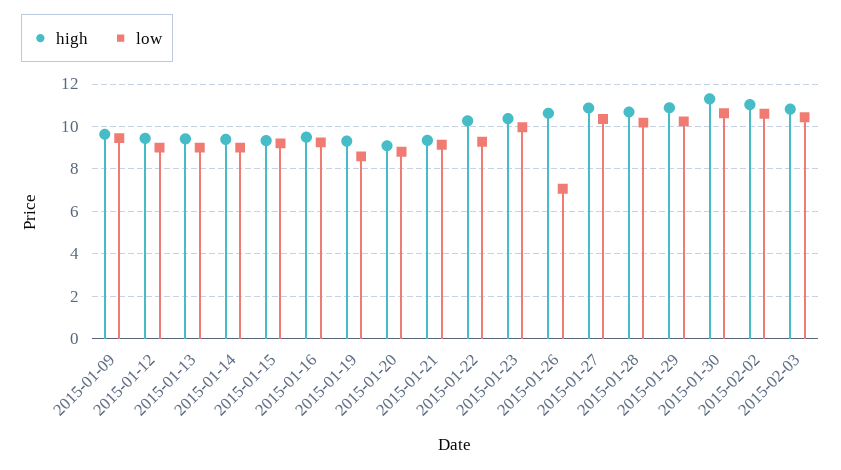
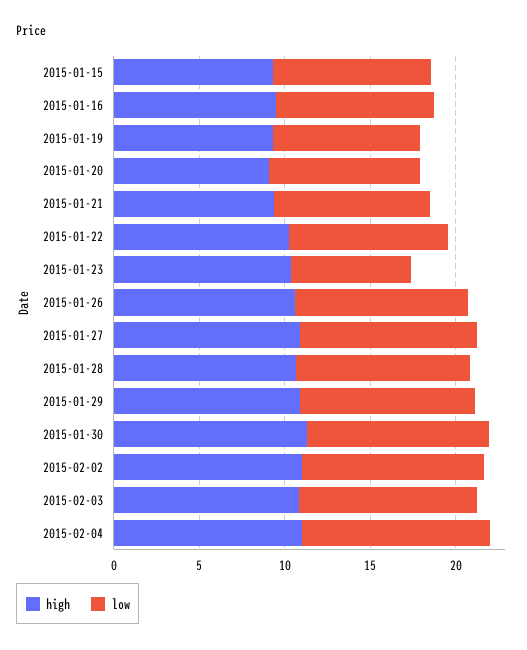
high, 2015-01-09: 9.5 -> none
low, 2015-01-09: 9.5 -> none
high, 2015-01-12: 9.5 -> none
low, 2015-01-12: 9 -> none
high, 2015-01-13: 9.5 -> none
low, 2015-01-13: 9 -> none
high, 2015-01-14: 9.5 -> none
low, 2015-01-14: 9 -> none
low, 2015-01-23: 10 -> 7
low, 2015-01-26: 7 -> 10
high, 2015-02-04: none -> 11
low, 2015-02-04: none -> 11

